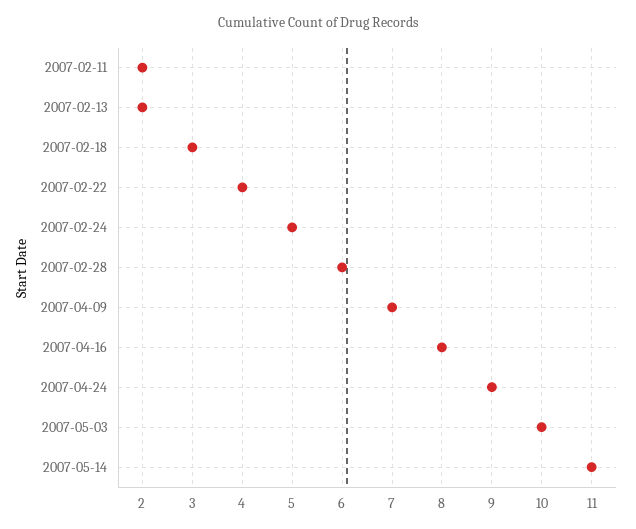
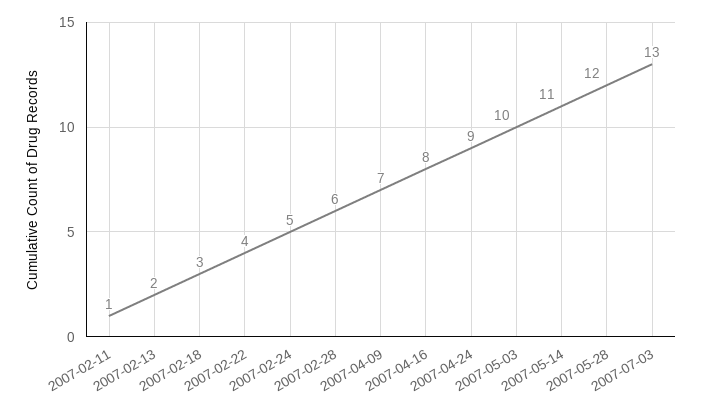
2007-02-11: 2 -> 1
2007-05-28: none -> 12
2007-07-03: none -> 13

